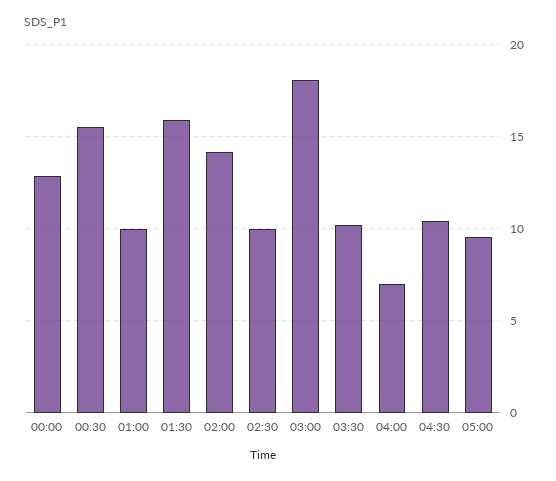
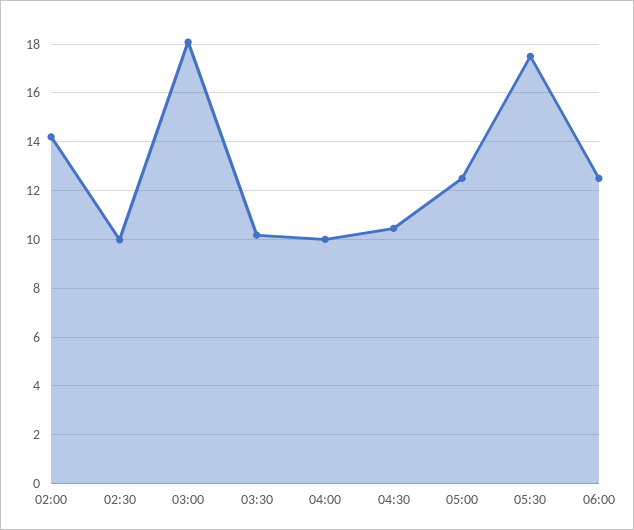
00:00: 13 -> none
00:30: 15.5 -> none
01:00: 10 -> none
01:30: 16 -> none
04:00: 7 -> 10
05:00: 9.5 -> 12.5
05:30: none -> 17.5
06:00: none -> 12.5

